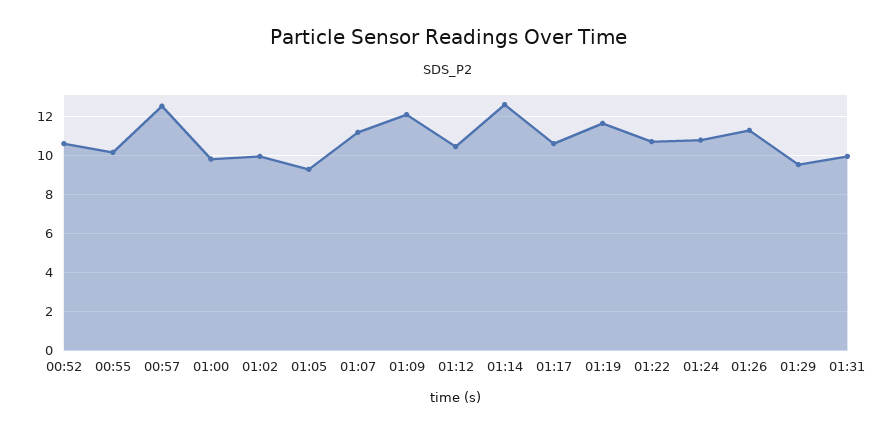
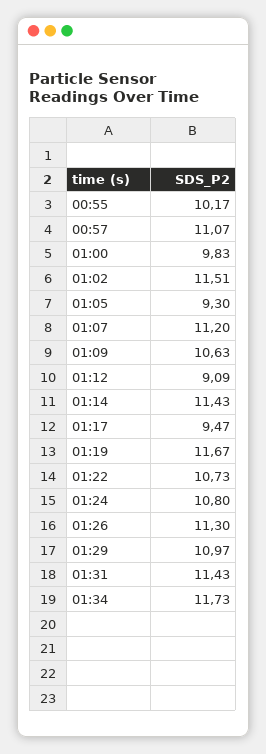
00:52: 10.5 -> none
00:57: 12.5 -> 11.07
01:02: 10 -> 11.51
01:09: 12 -> 10.63
01:12: 10.5 -> 9.09
01:14: 12.5 -> 11.43
01:17: 10.5 -> 9.47
01:29: 9.5 -> 10.97
01:31: 10 -> 11.43
01:34: none -> 11.73

